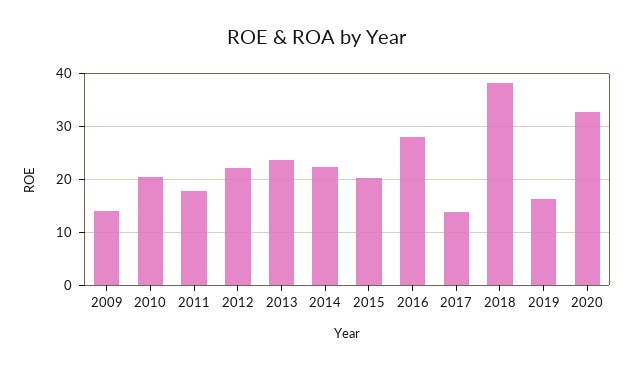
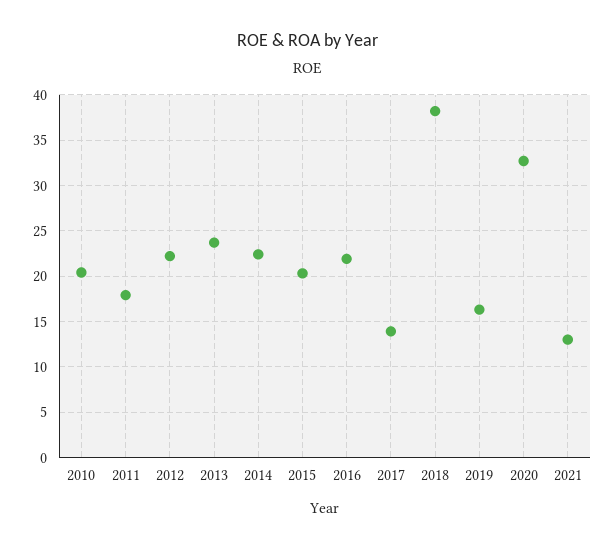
2009: 14 -> none
2016: 28 -> 22
2021: none -> 13

